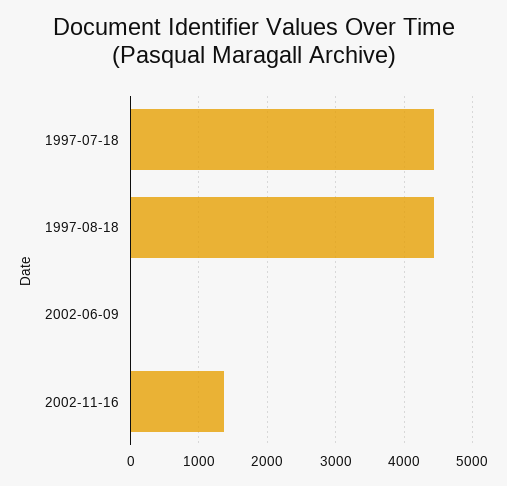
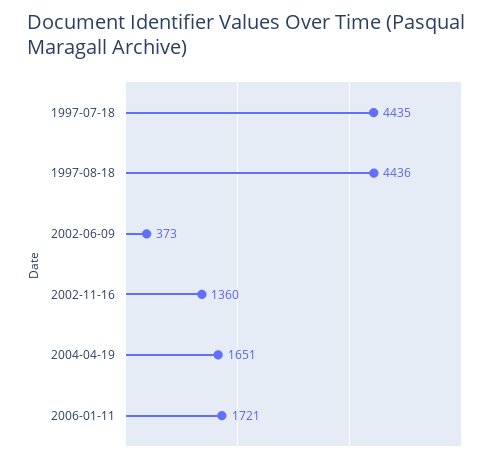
2002-06-09: 0 -> 373
2004-04-19: none -> 1651
2006-01-11: none -> 1721

